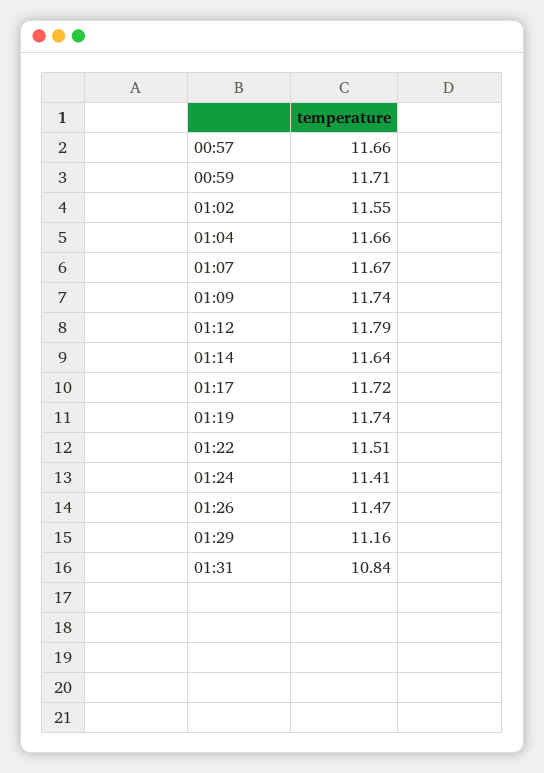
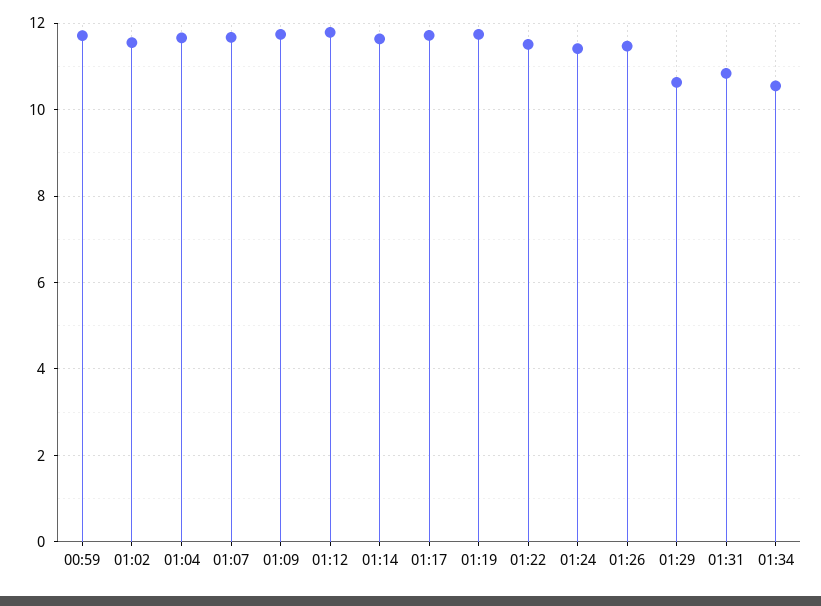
00:57: 11.66 -> none
01:29: 11.16 -> 10.6
01:34: none -> 10.6

